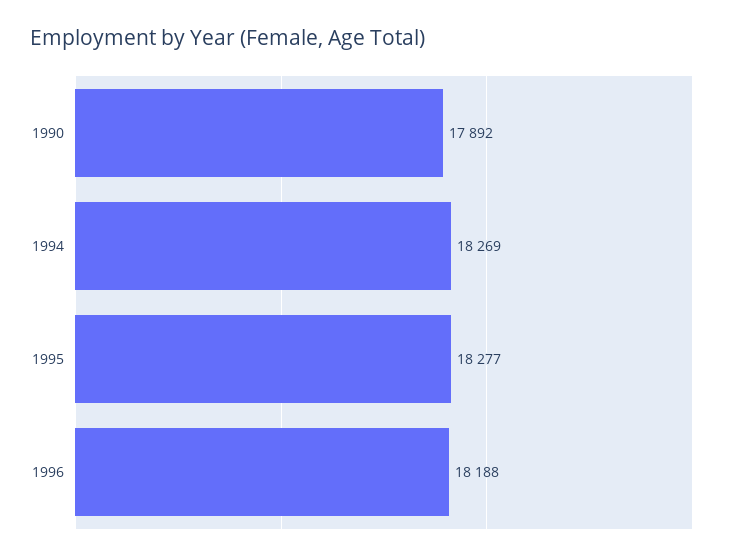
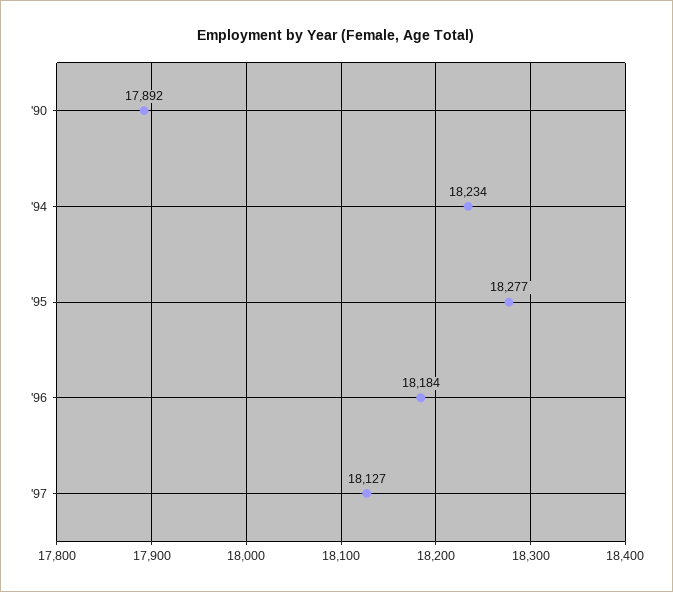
1994: 18269 -> 18234
1996: 18188 -> 18184
'97: none -> 18127

